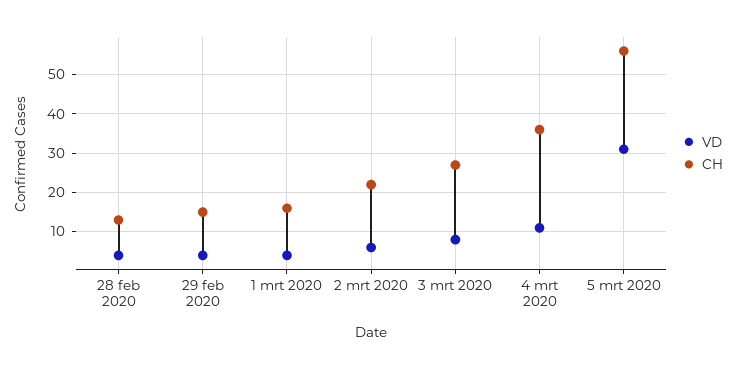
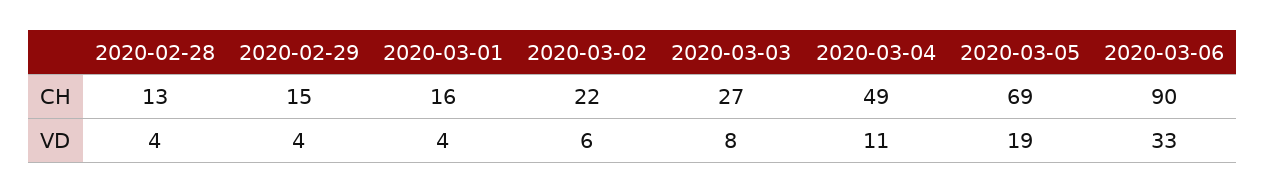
CH, 4 mrt 2020: 35 -> 49
VD, 5 mrt 2020: 30 -> 19
CH, 5 mrt 2020: 55 -> 69
CH, 2020-03-06: none -> 90
VD, 2020-03-06: none -> 33

